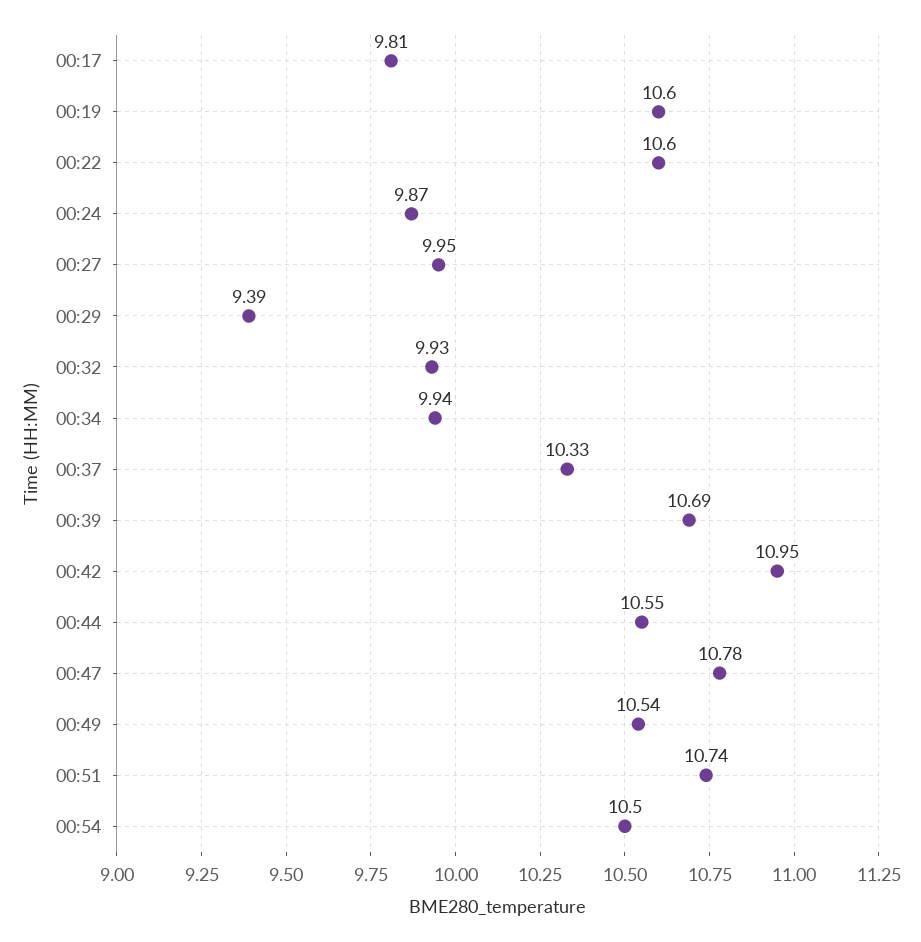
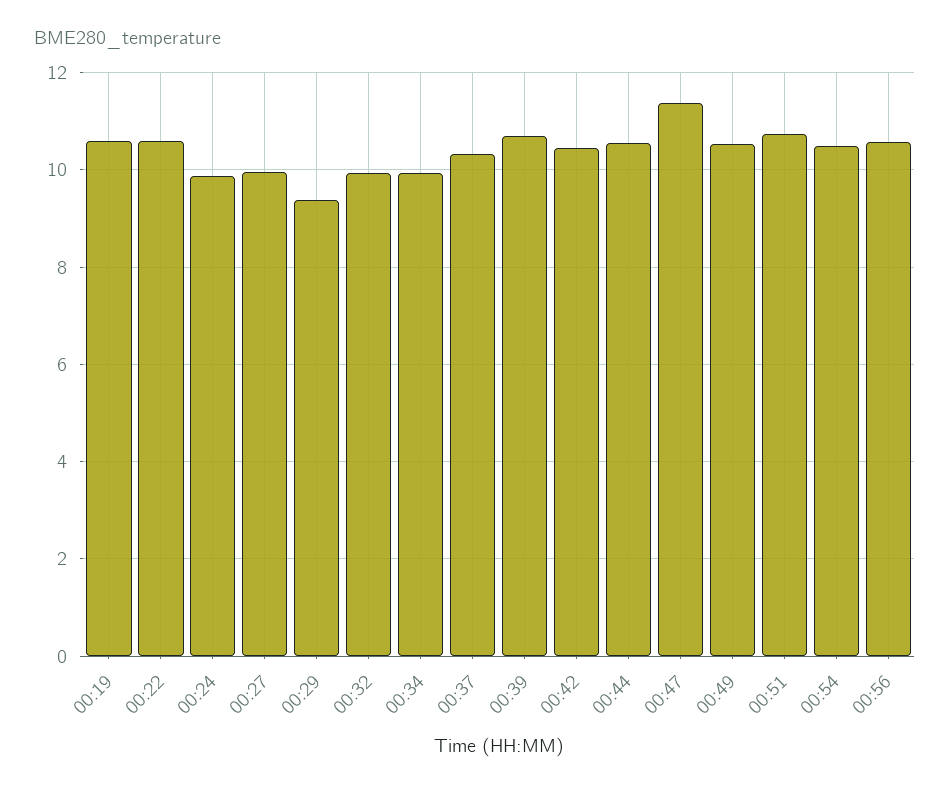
00:17: 9.81 -> none
00:42: 10.95 -> 10.4
00:47: 10.78 -> 11.4
00:56: none -> 10.6

